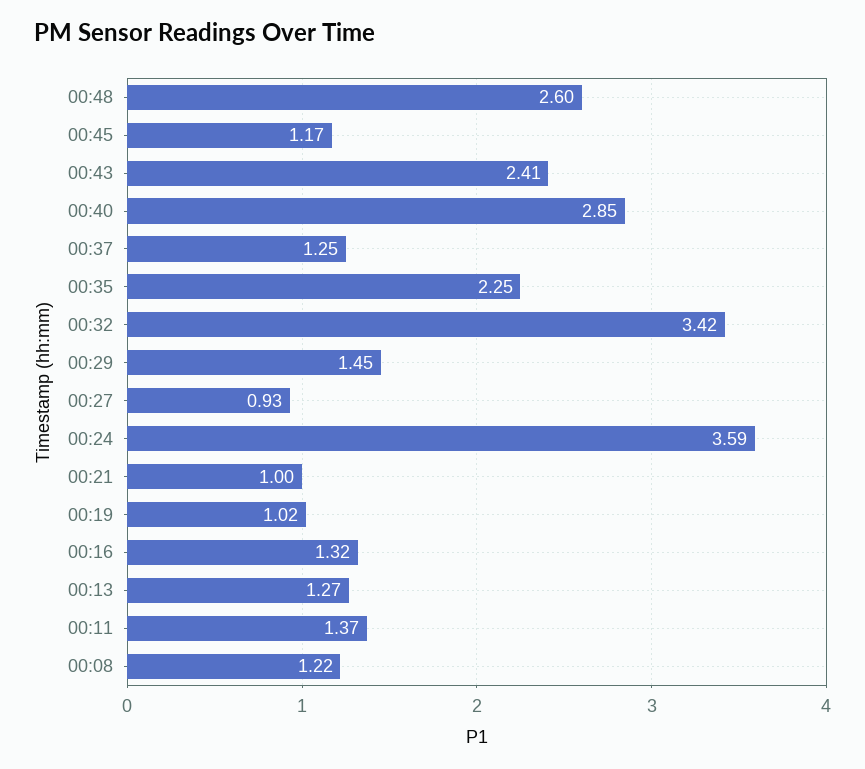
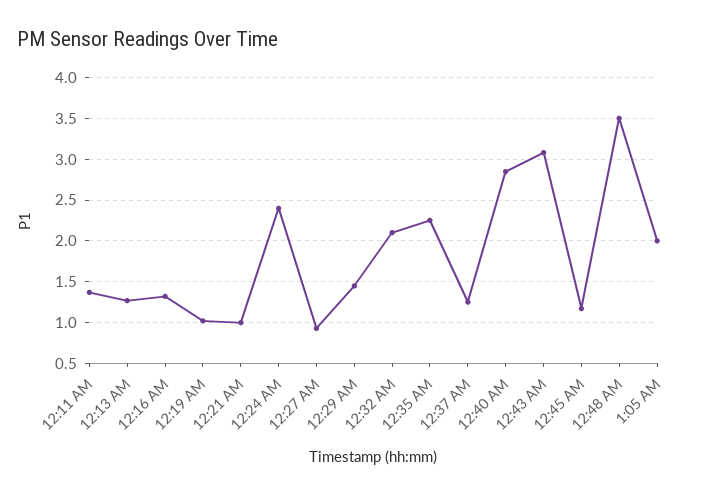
00:48: 2.6 -> 3.5
00:43: 2.41 -> 3.1
00:32: 3.42 -> 2.1
00:24: 3.59 -> 2.4
00:08: 1.22 -> none
1:05 AM: none -> 2

